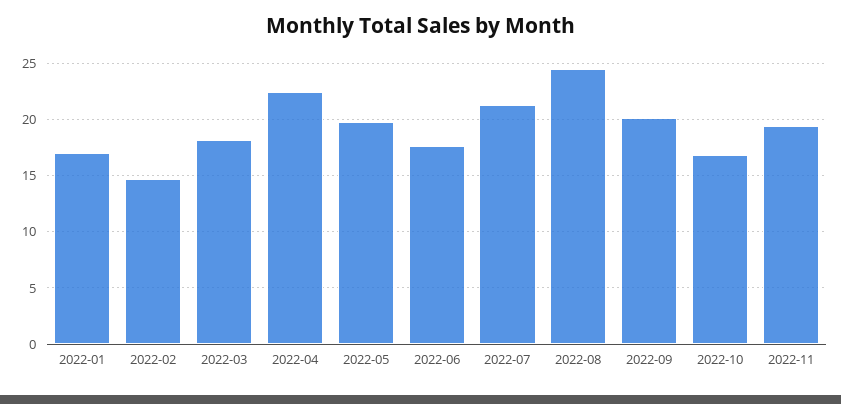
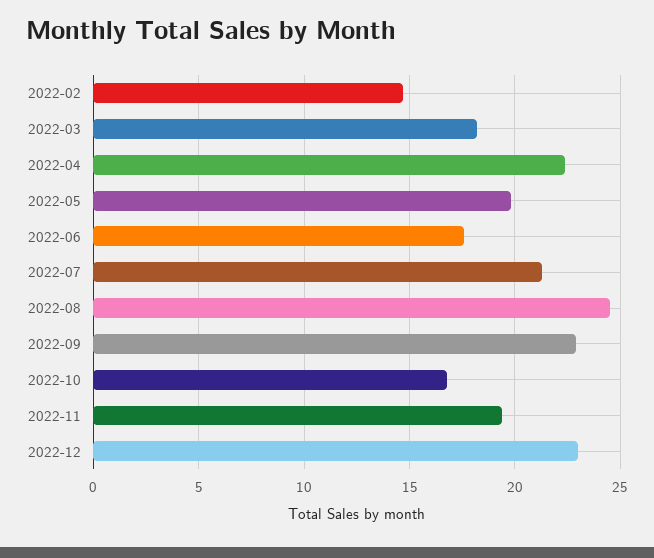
2022-01: 17 -> none
2022-09: 20 -> 23
2022-12: none -> 23

